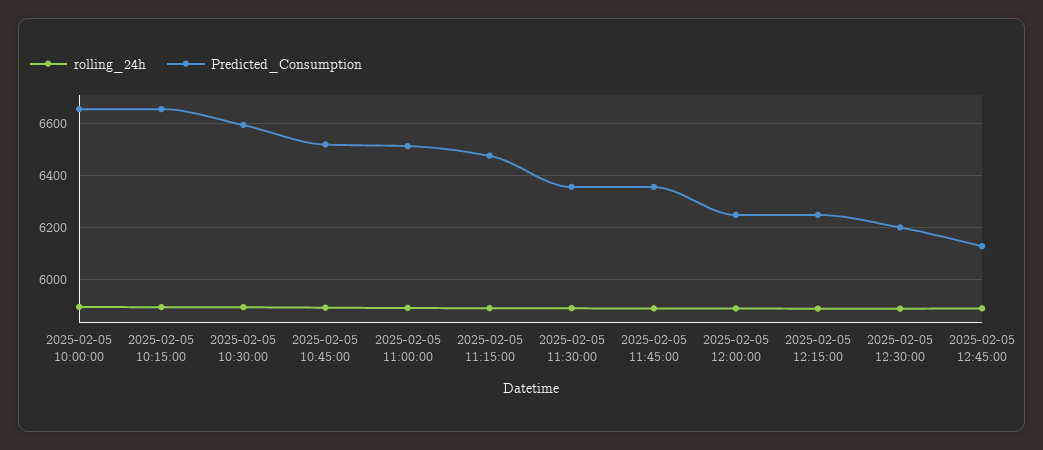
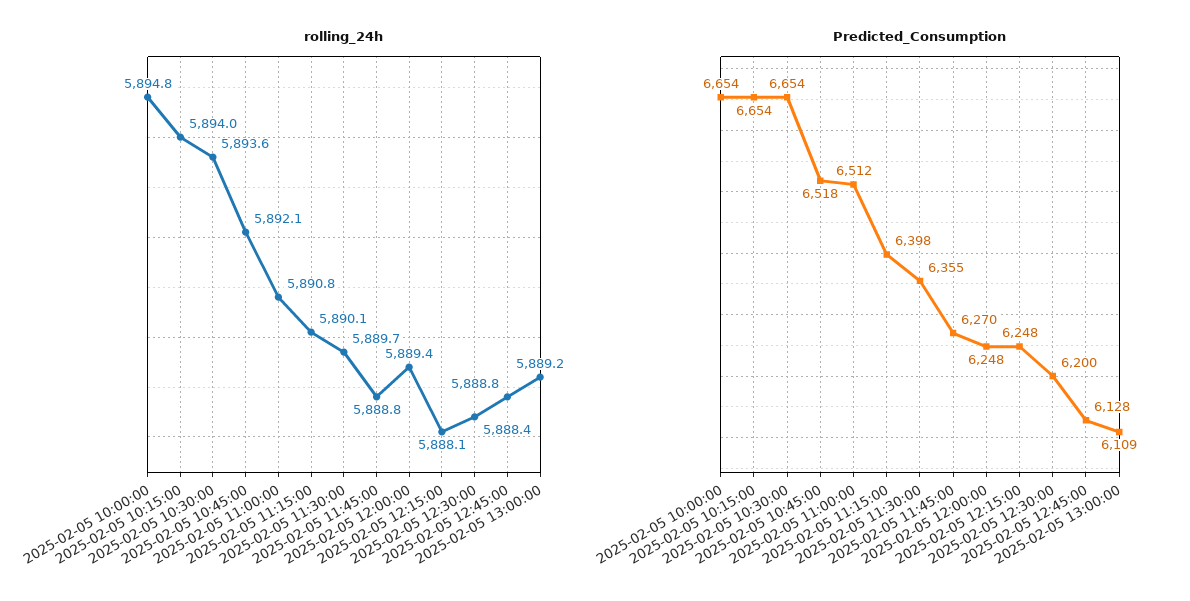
Predicted_Consumption, 2025-02-05 10:30:00: 6600 -> 6654
Predicted_Consumption, 2025-02-05 11:15:00: 6475 -> 6398
Predicted_Consumption, 2025-02-05 11:45:00: 6350 -> 6270
rolling_24h, 2025-02-05 13:00:00: none -> 5889.2
Predicted_Consumption, 2025-02-05 13:00:00: none -> 6109

